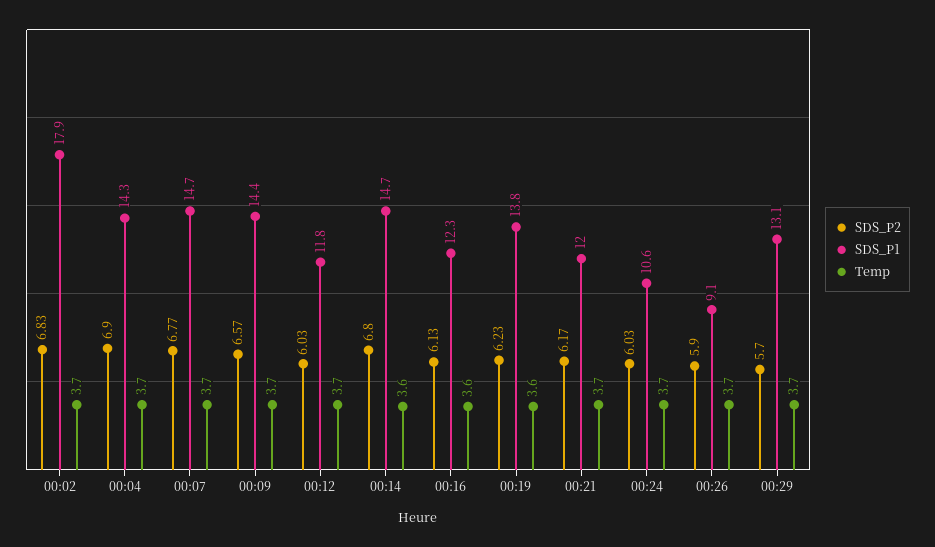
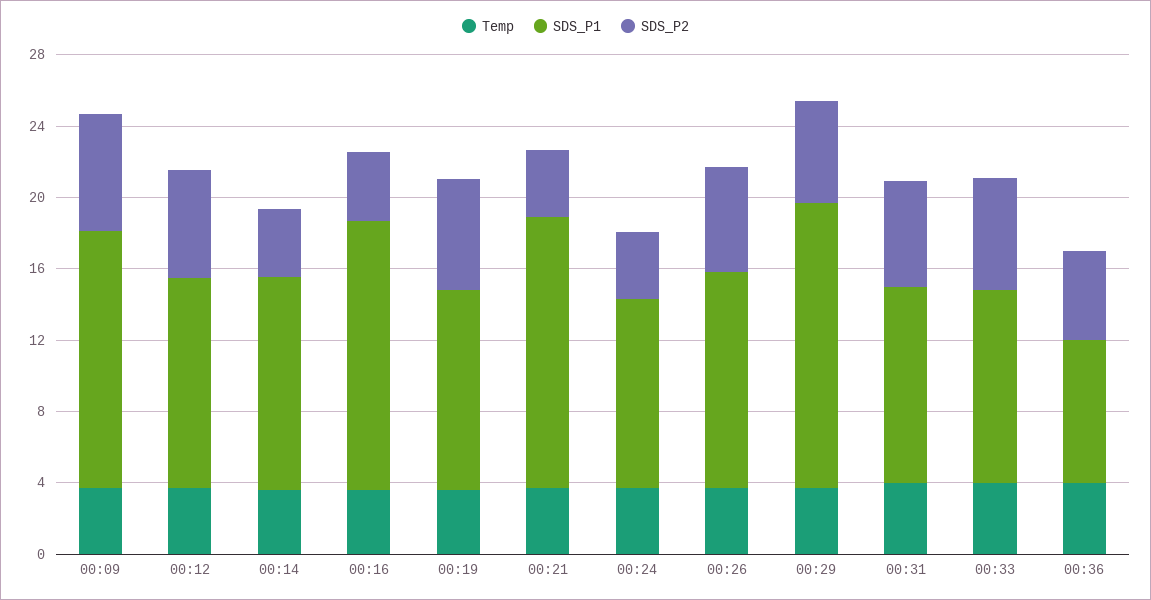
SDS_P2, 00:02: 6.83 -> none
SDS_P1, 00:02: 17.9 -> none
Temp, 00:02: 3.7 -> none
SDS_P2, 00:04: 6.9 -> none
SDS_P1, 00:04: 14.3 -> none
Temp, 00:04: 3.7 -> none
SDS_P2, 00:07: 6.77 -> none
SDS_P1, 00:07: 14.7 -> none
Temp, 00:07: 3.7 -> none
SDS_P2, 00:14: 6.8 -> 4
SDS_P1, 00:14: 14.7 -> 12
SDS_P2, 00:16: 6.13 -> 4
SDS_P1, 00:16: 12.3 -> 15
SDS_P1, 00:19: 13.8 -> 11
SDS_P2, 00:21: 6.17 -> 4
SDS_P1, 00:21: 12 -> 15
SDS_P2, 00:24: 6.03 -> 4
SDS_P1, 00:26: 9.1 -> 12
SDS_P1, 00:29: 13.1 -> 16
Temp, 00:31: none -> 4
SDS_P1, 00:31: none -> 11
SDS_P2, 00:31: none -> 6
Temp, 00:33: none -> 4
SDS_P1, 00:33: none -> 11
SDS_P2, 00:33: none -> 6
Temp, 00:36: none -> 4
SDS_P1, 00:36: none -> 8
SDS_P2, 00:36: none -> 5

